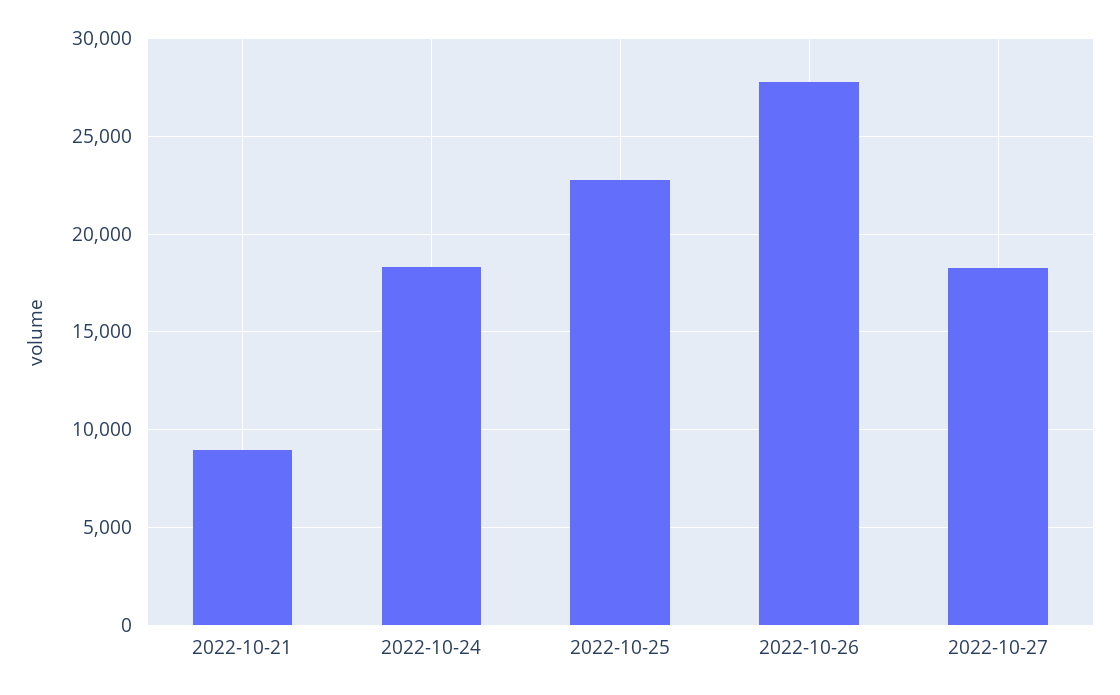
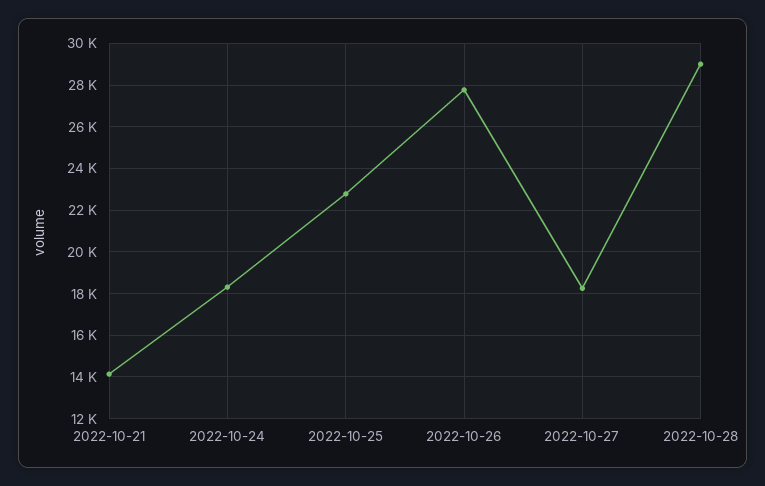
2022-10-21: 9000 -> 14000
2022-10-28: none -> 29000

